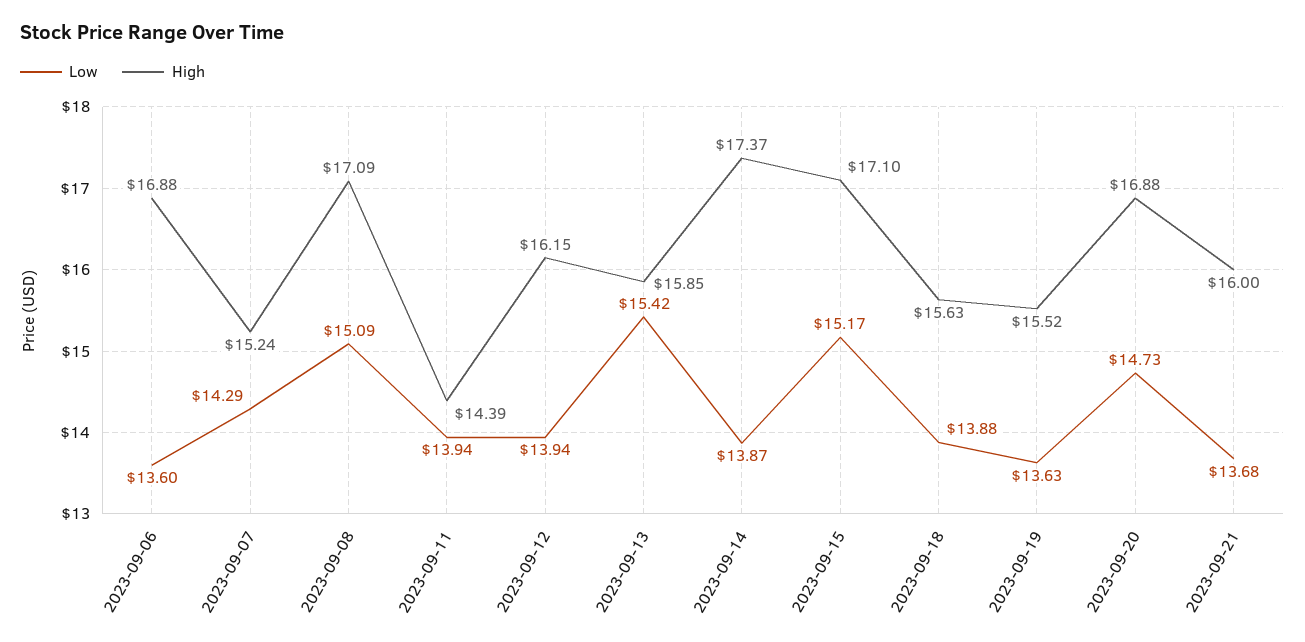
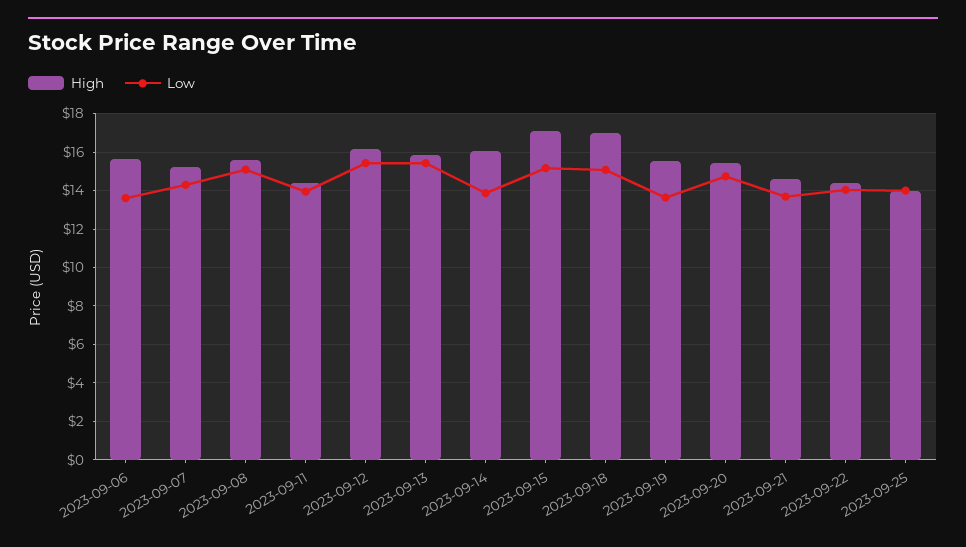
High, 2023-09-06: 16.88 -> 15.5
High, 2023-09-08: 17.09 -> 15.5
Low, 2023-09-12: 13.94 -> 15.5
High, 2023-09-14: 17.37 -> 16
Low, 2023-09-18: 13.88 -> 15
High, 2023-09-18: 15.63 -> 17
High, 2023-09-20: 16.88 -> 15.5
High, 2023-09-21: 16 -> 14.5
High, 2023-09-22: none -> 14.5
Low, 2023-09-22: none -> 14
High, 2023-09-25: none -> 14
Low, 2023-09-25: none -> 14

